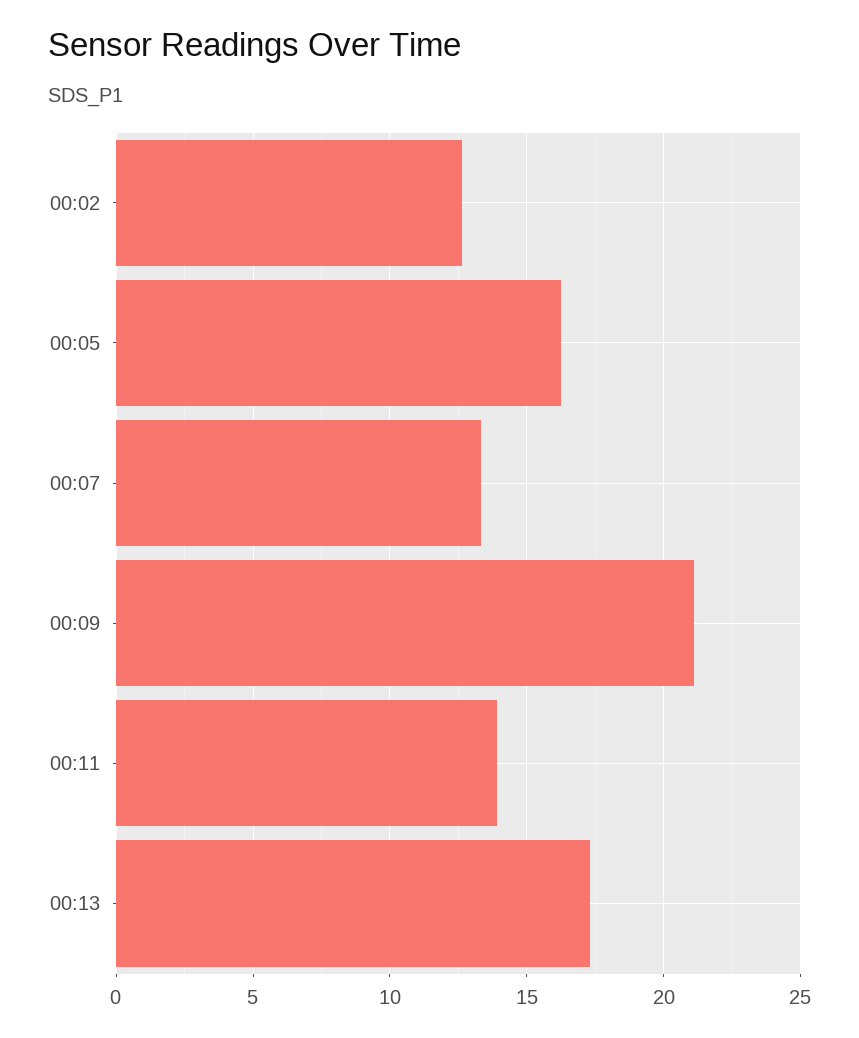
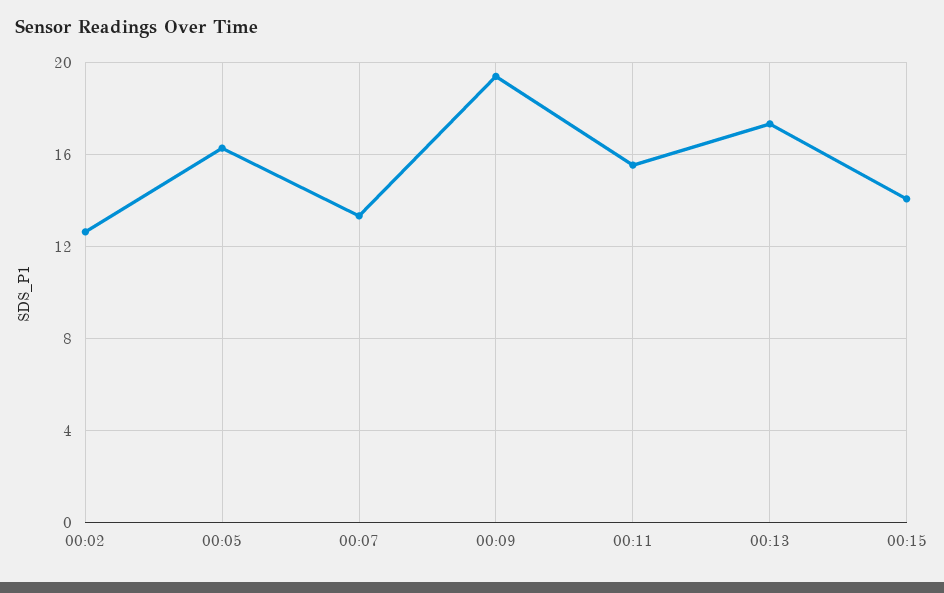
00:09: 21 -> 19.5
00:11: 14 -> 15.5
00:15: none -> 14

